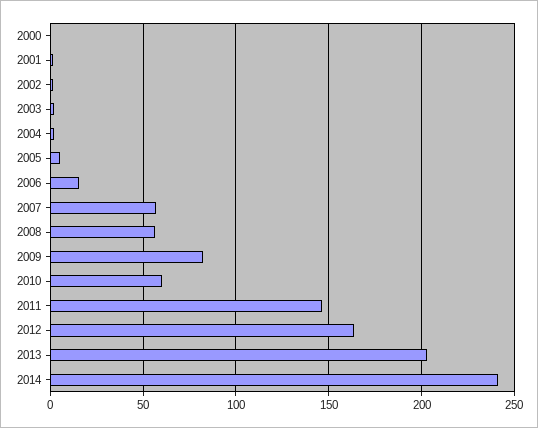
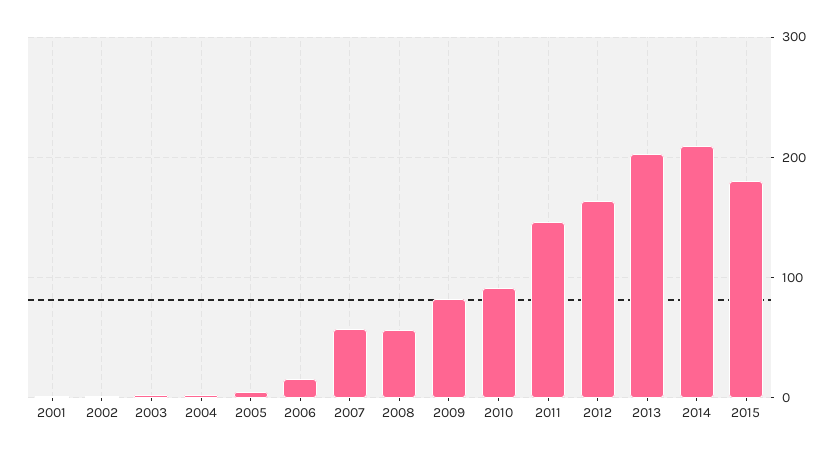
2000: 0 -> none
2010: 60 -> 90
2014: 240 -> 210
2015: none -> 180

